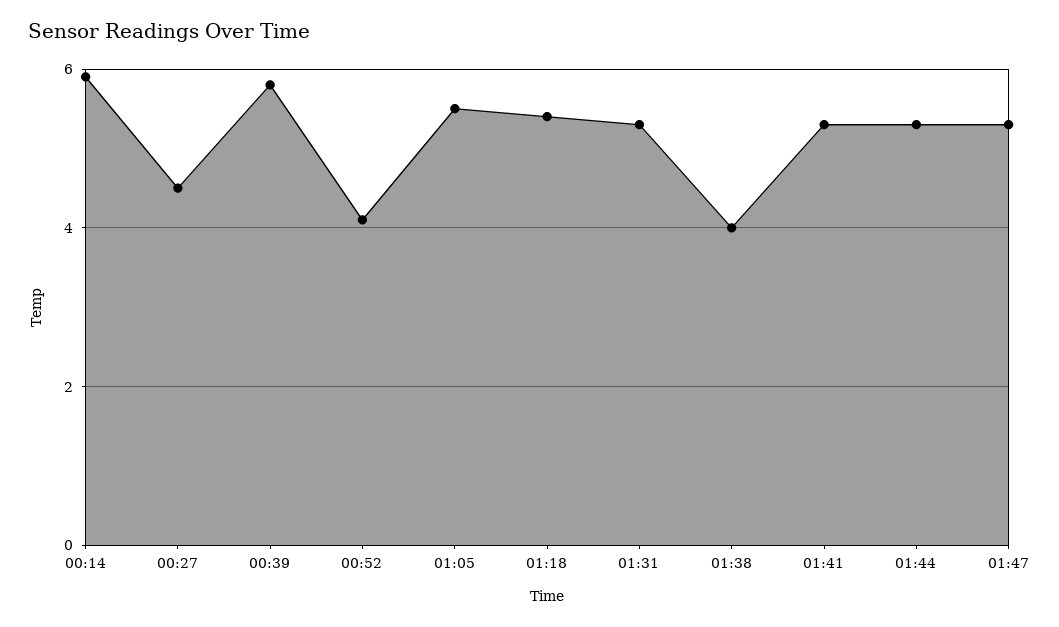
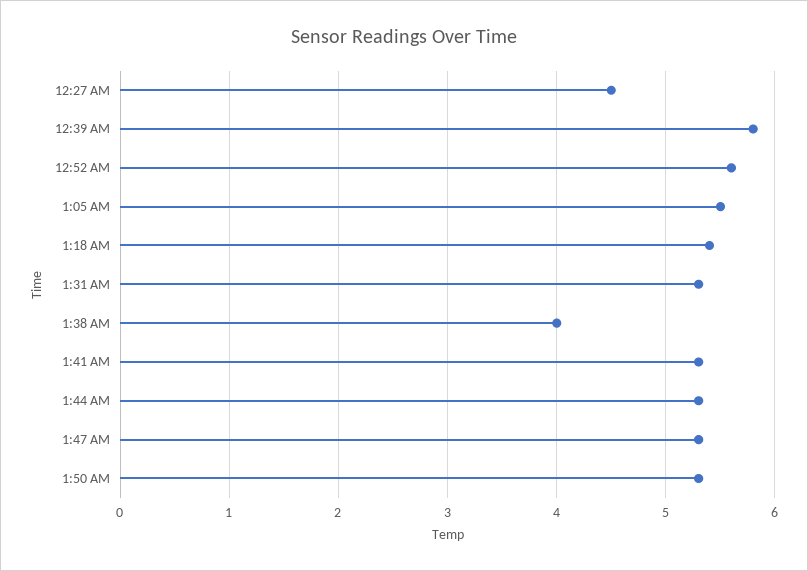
00:14: 6 -> none
00:52: 4 -> 5.6
1:50 AM: none -> 5.3

